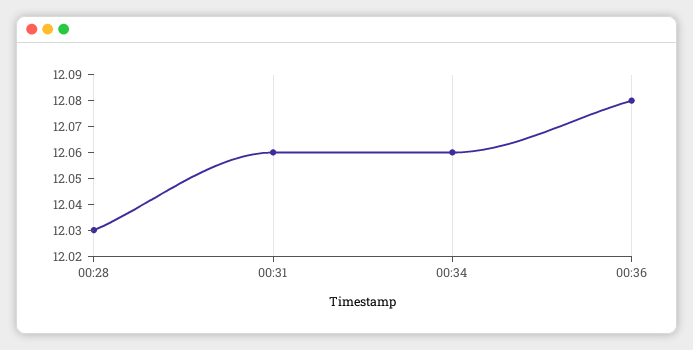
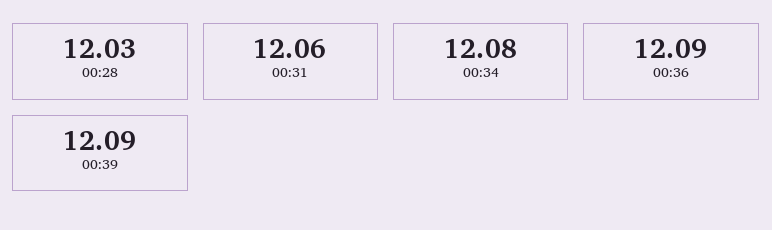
00:34: 12.06 -> 12.08
00:36: 12.08 -> 12.09
00:39: none -> 12.09

